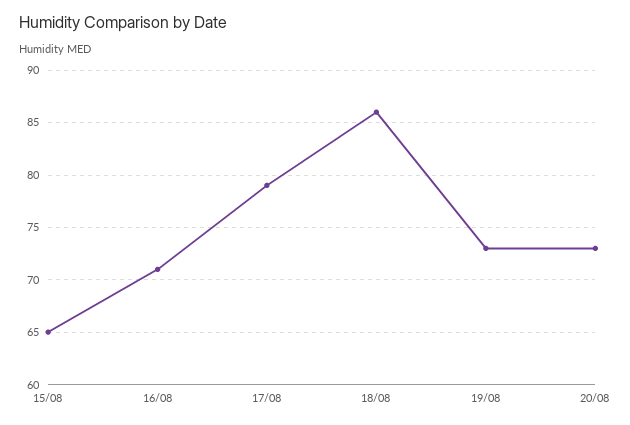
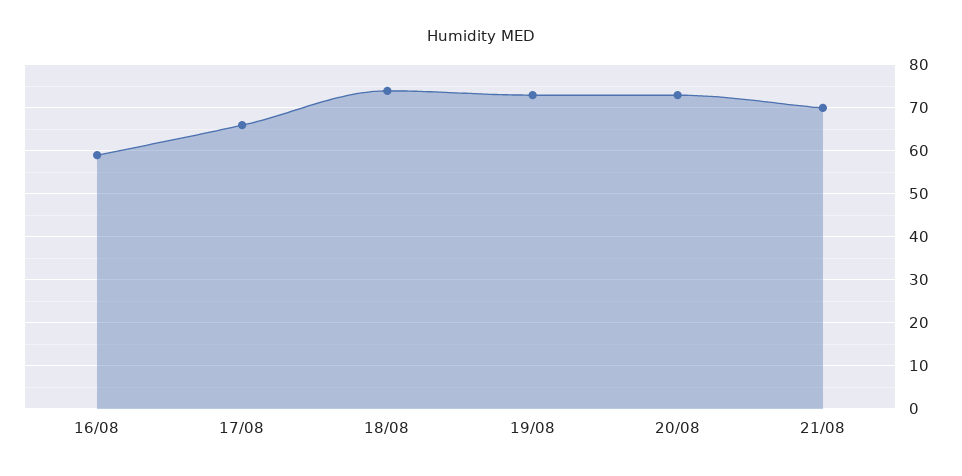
15/08: 65 -> none
16/08: 71 -> 60
17/08: 79 -> 65
18/08: 86 -> 75
21/08: none -> 70

